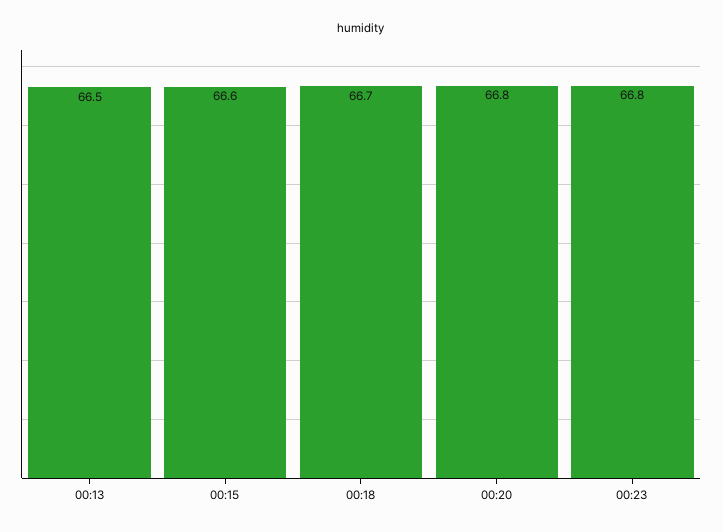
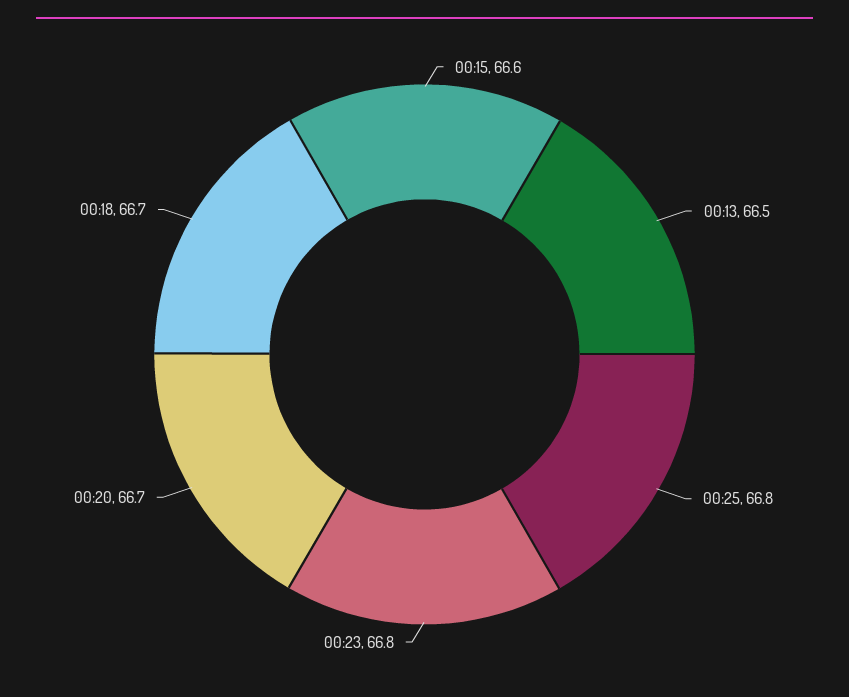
00:20: 66.8 -> 66.7
00:25: none -> 66.8

